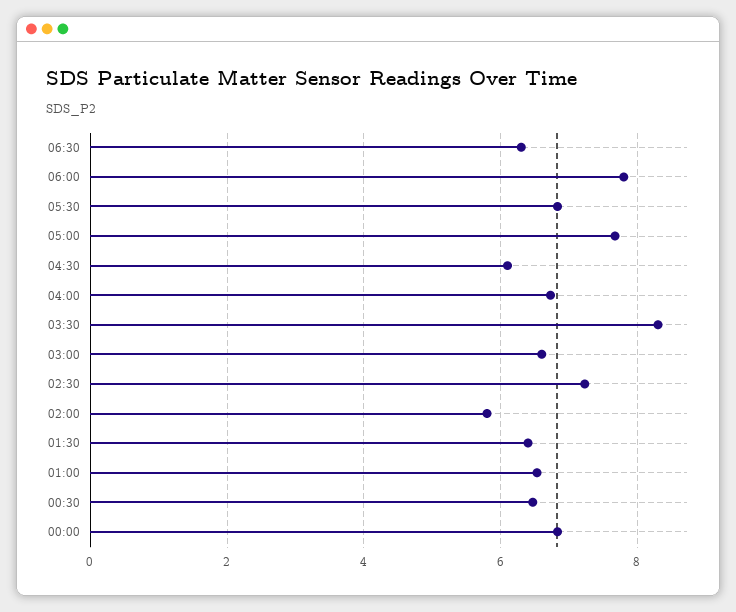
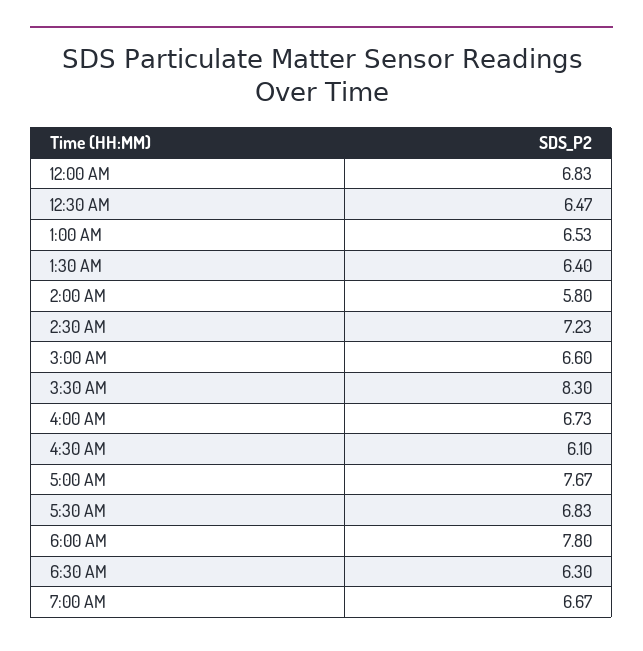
7:00 AM: none -> 6.67

